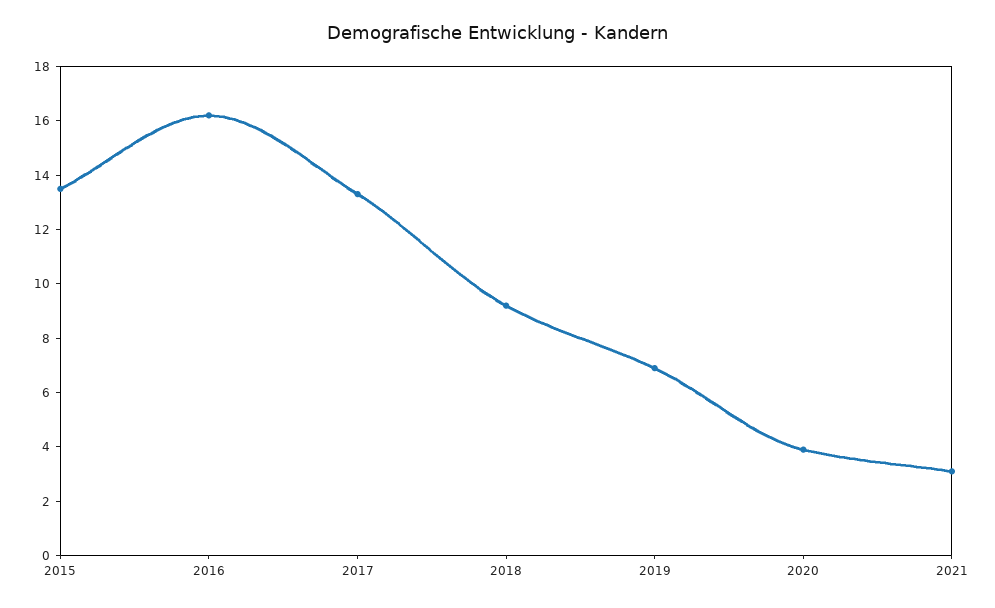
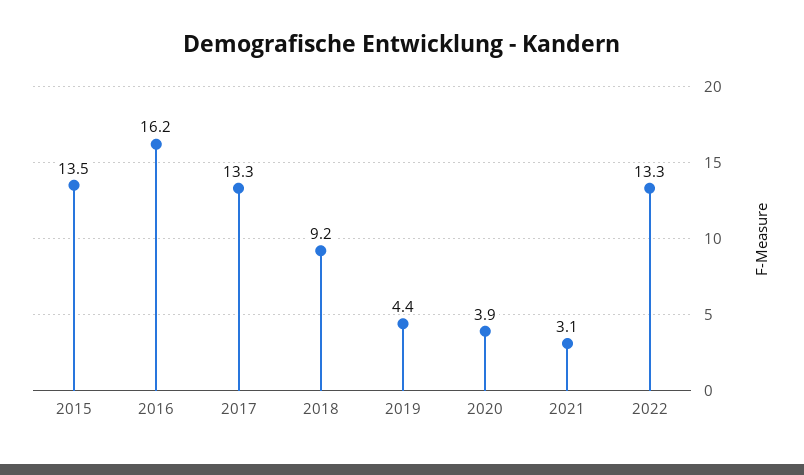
2019: 7 -> 4.4
2022: none -> 13.3

